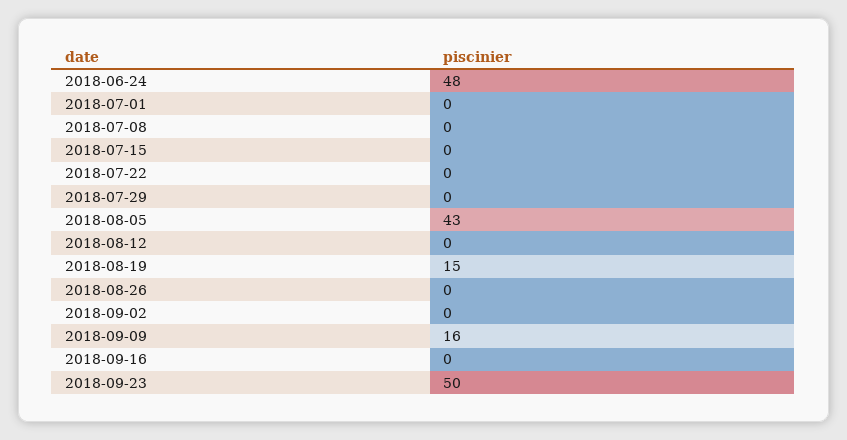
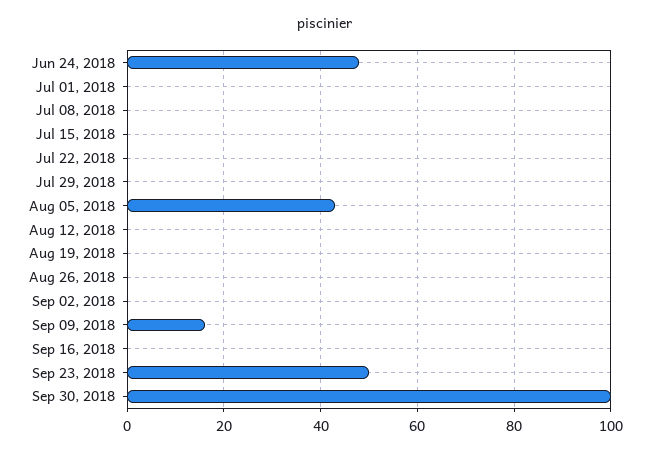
2018-08-19: 15 -> 0
Sep 30, 2018: none -> 100

